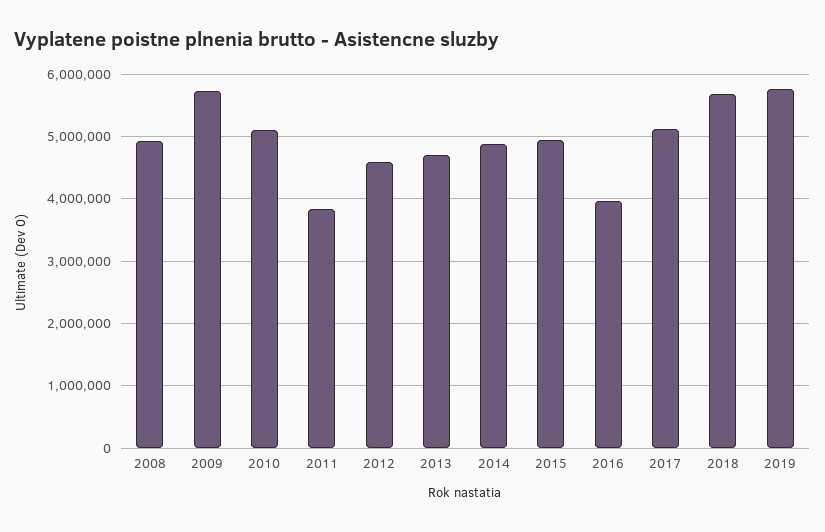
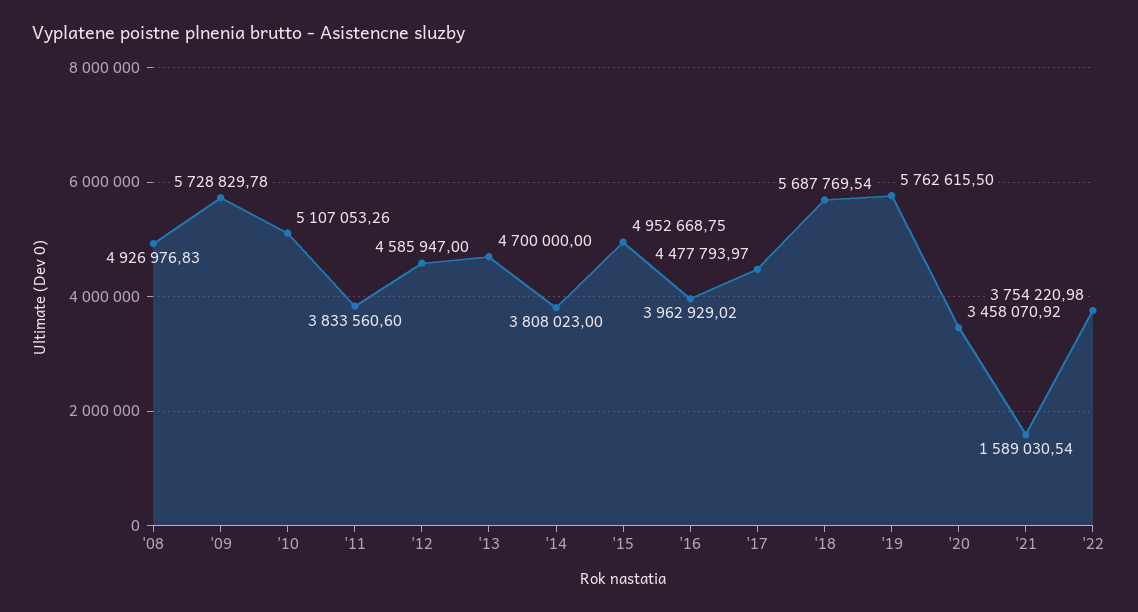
2014: 4900000 -> 3808023
2017: 5100000 -> 4477793.97
'20: none -> 3458070.92
'21: none -> 1589030.54
'22: none -> 3754220.98

